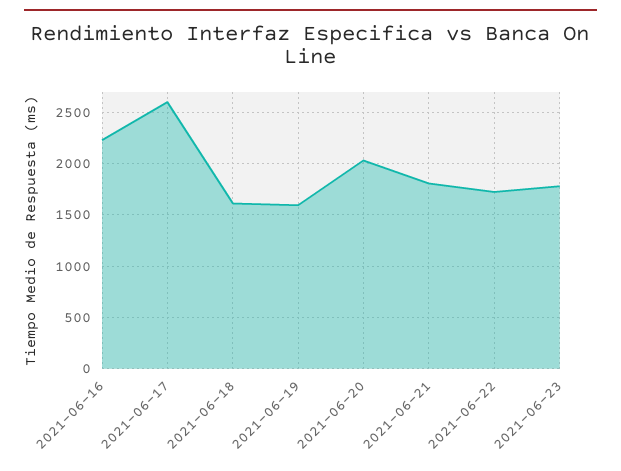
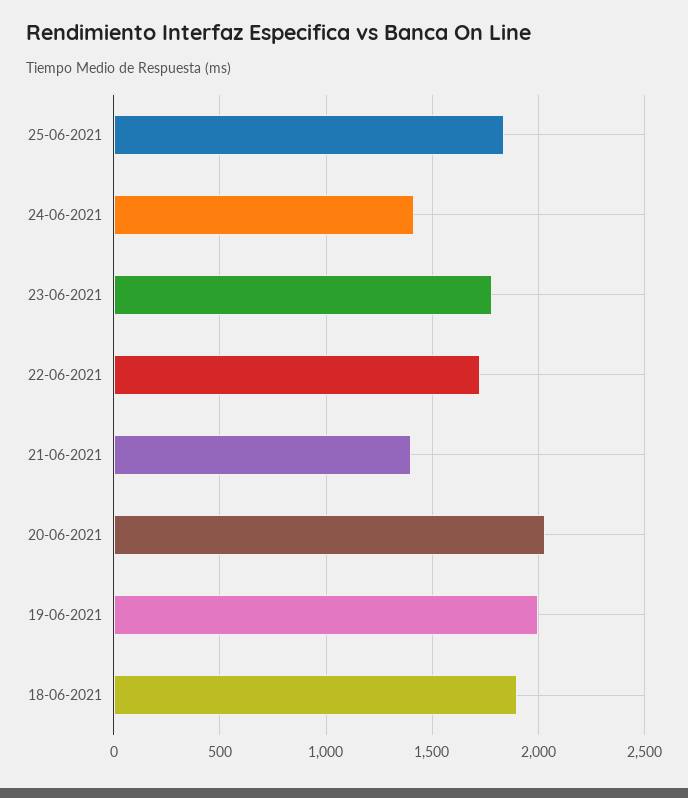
2021-06-16: 2200 -> none
2021-06-17: 2600 -> none
2021-06-18: 1600 -> 1900
2021-06-19: 1600 -> 2000
2021-06-21: 1800 -> 1400
25-06-2021: none -> 1850
24-06-2021: none -> 1400

